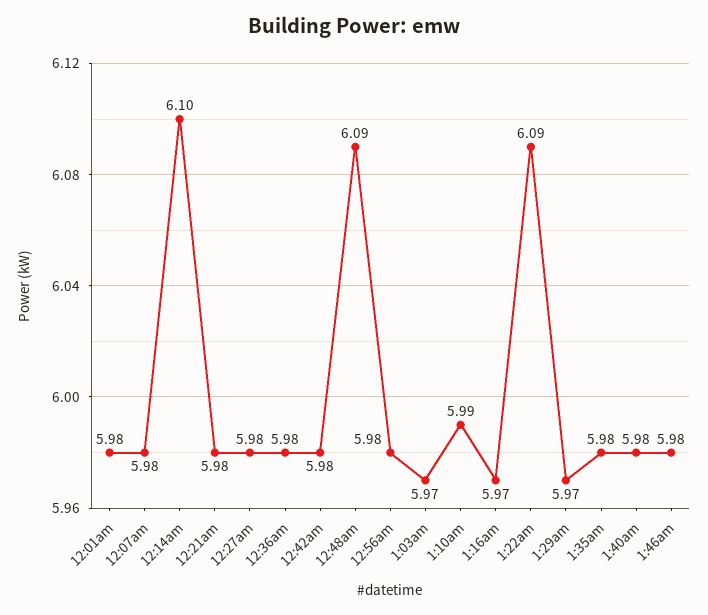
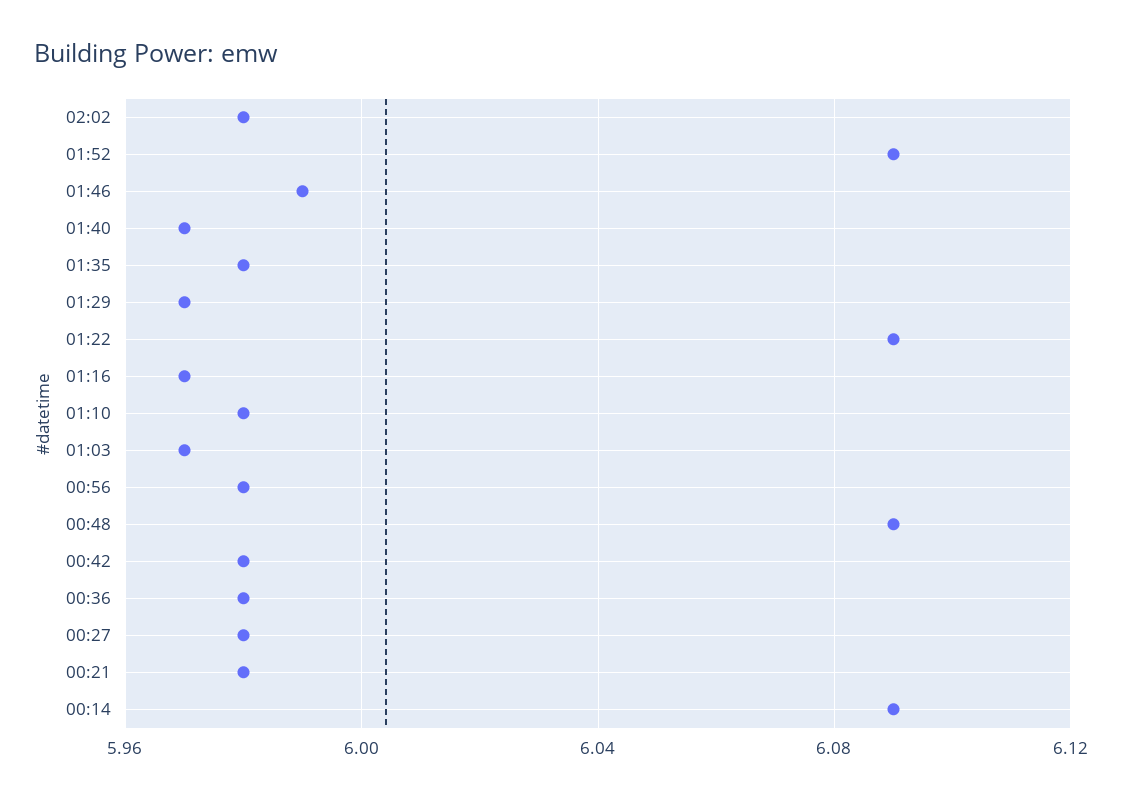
12:01am: 5.98 -> none
12:07am: 5.98 -> none
12:14am: 6.1 -> 6.09
1:10am: 5.99 -> 5.98
1:40am: 5.98 -> 5.97
1:46am: 5.98 -> 5.99
02:02: none -> 5.98
01:52: none -> 6.09

